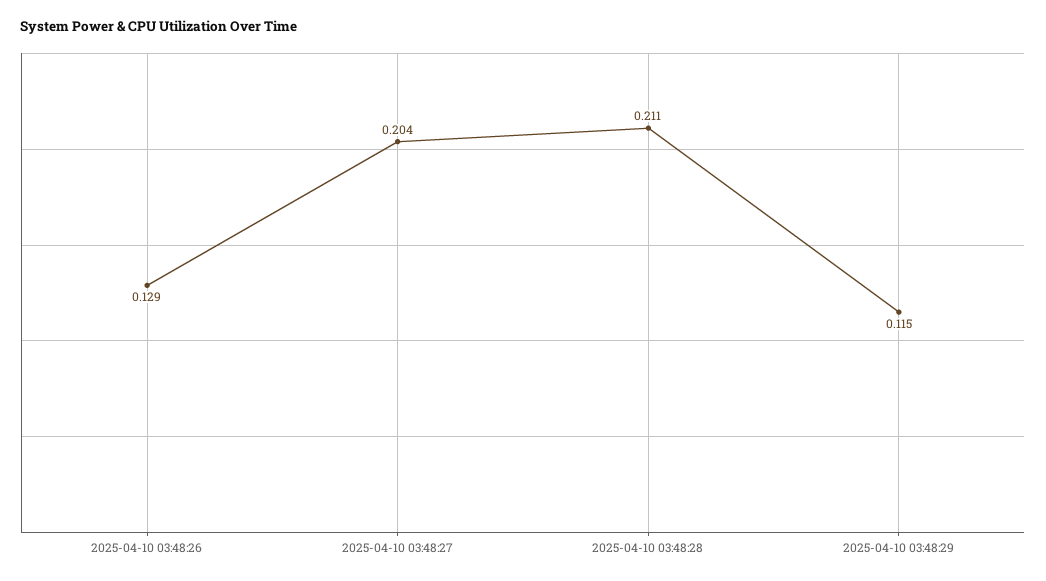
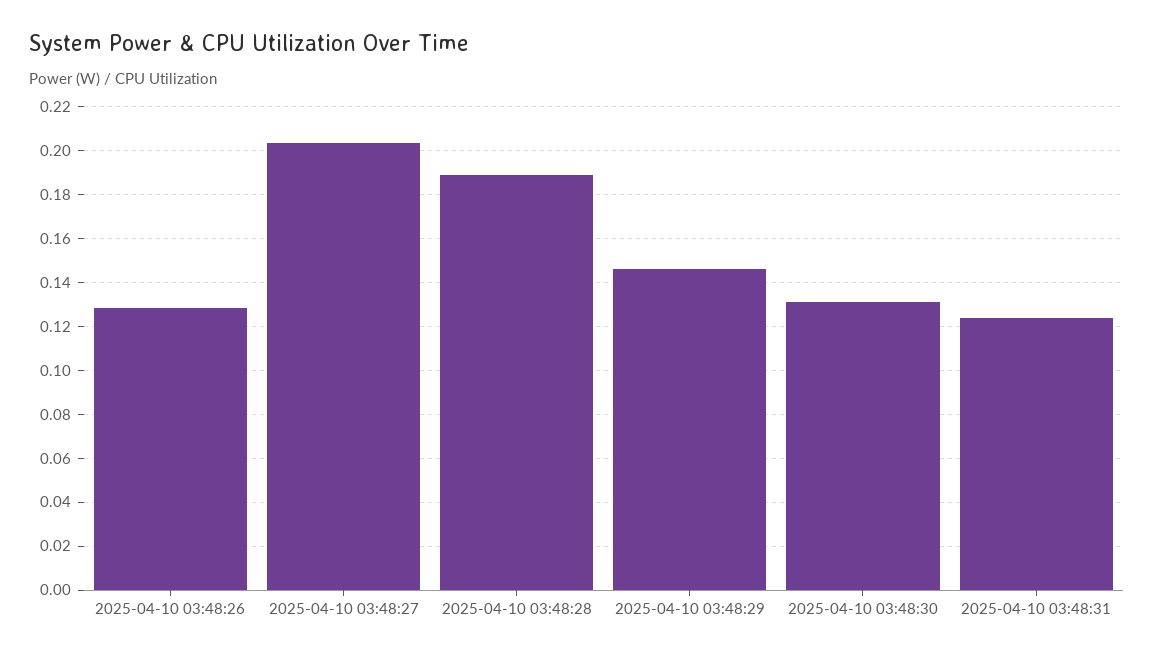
2025-04-10 03:48:28: 0.211 -> 0.19
2025-04-10 03:48:29: 0.115 -> 0.145
2025-04-10 03:48:30: none -> 0.13
2025-04-10 03:48:31: none -> 0.125

